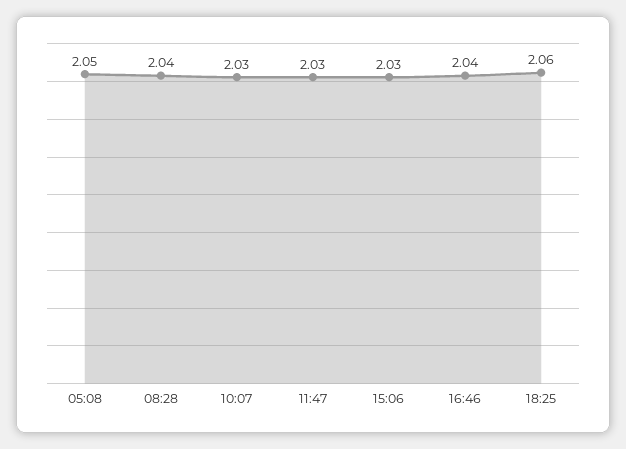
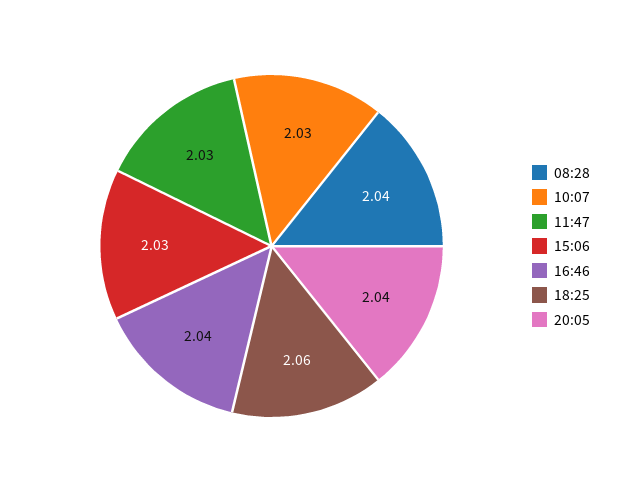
05:08: 2.05 -> none
20:05: none -> 2.04

